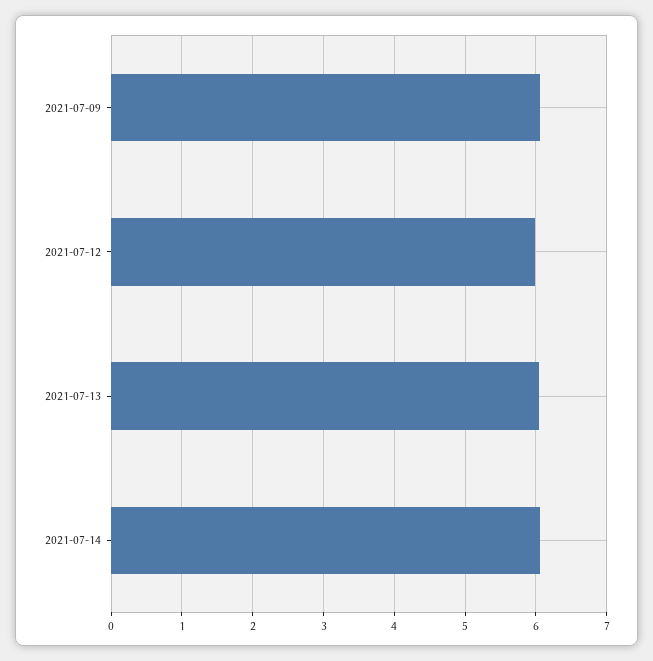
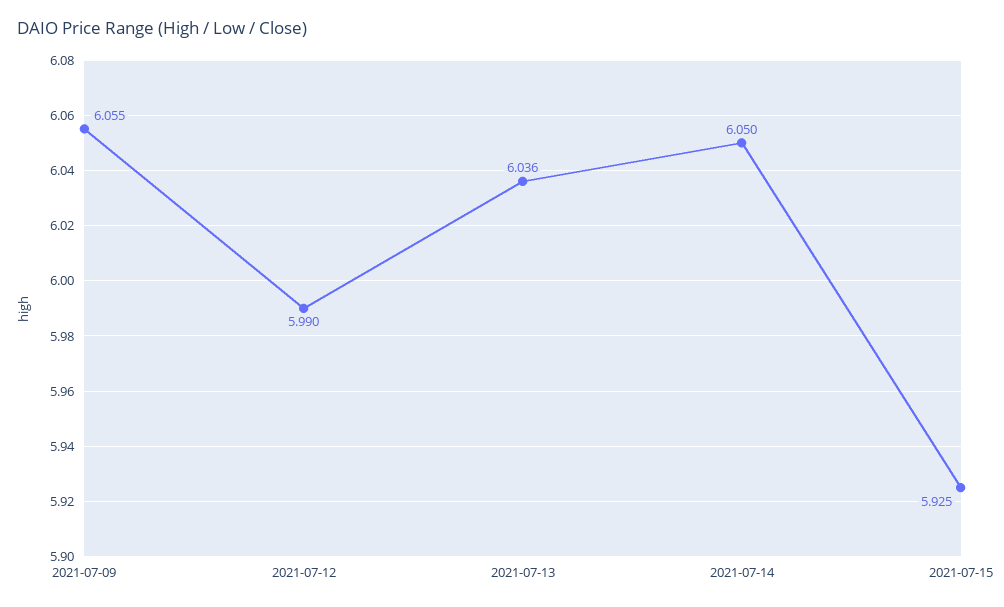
2021-07-15: none -> 5.925

